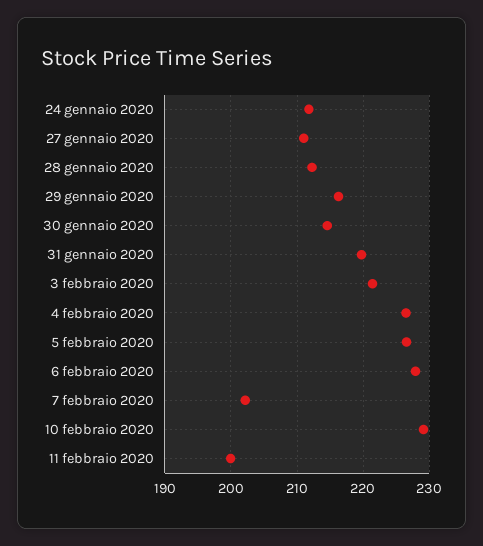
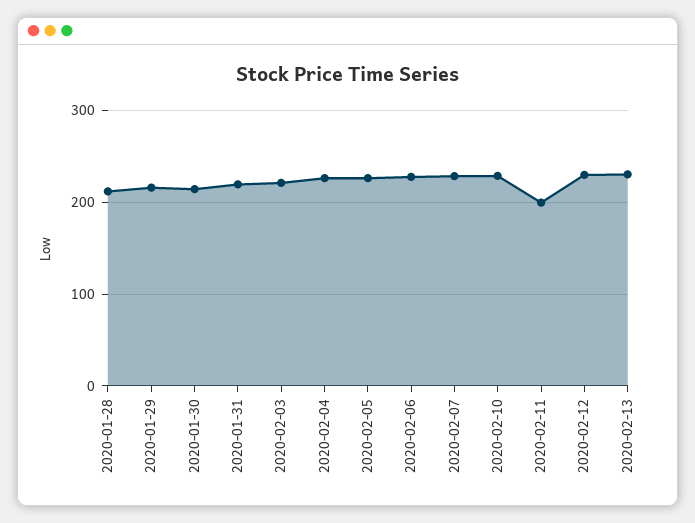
24 gennaio 2020: 212 -> none
27 gennaio 2020: 211 -> none
7 febbraio 2020: 202 -> 230
2020-02-12: none -> 230
2020-02-13: none -> 230

